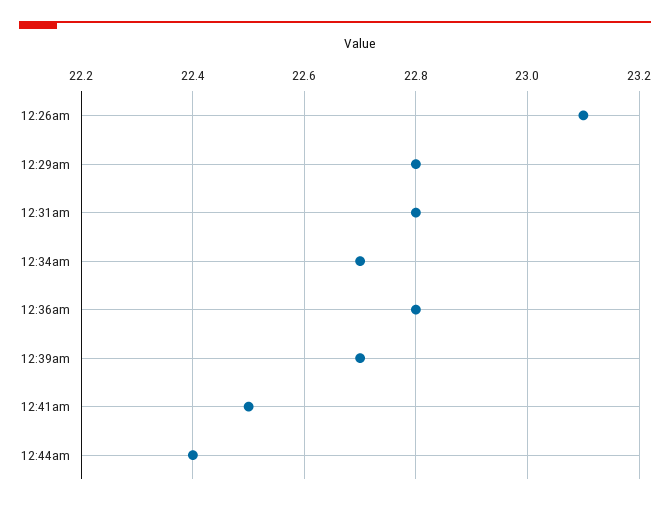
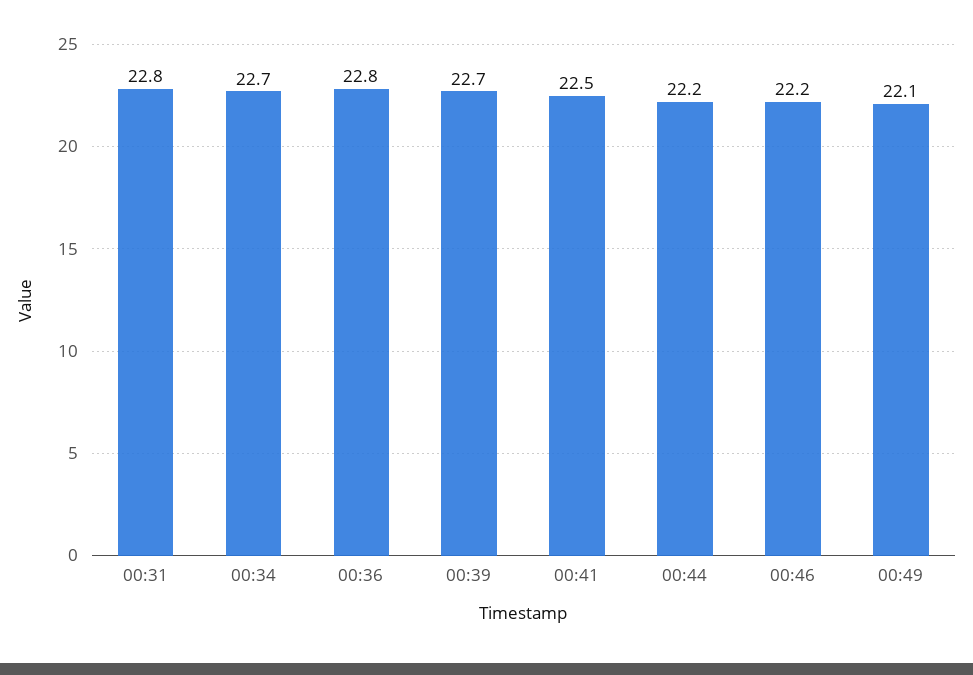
12:26am: 23.1 -> none
12:29am: 22.8 -> none
12:44am: 22.4 -> 22.2
00:46: none -> 22.2
00:49: none -> 22.1

